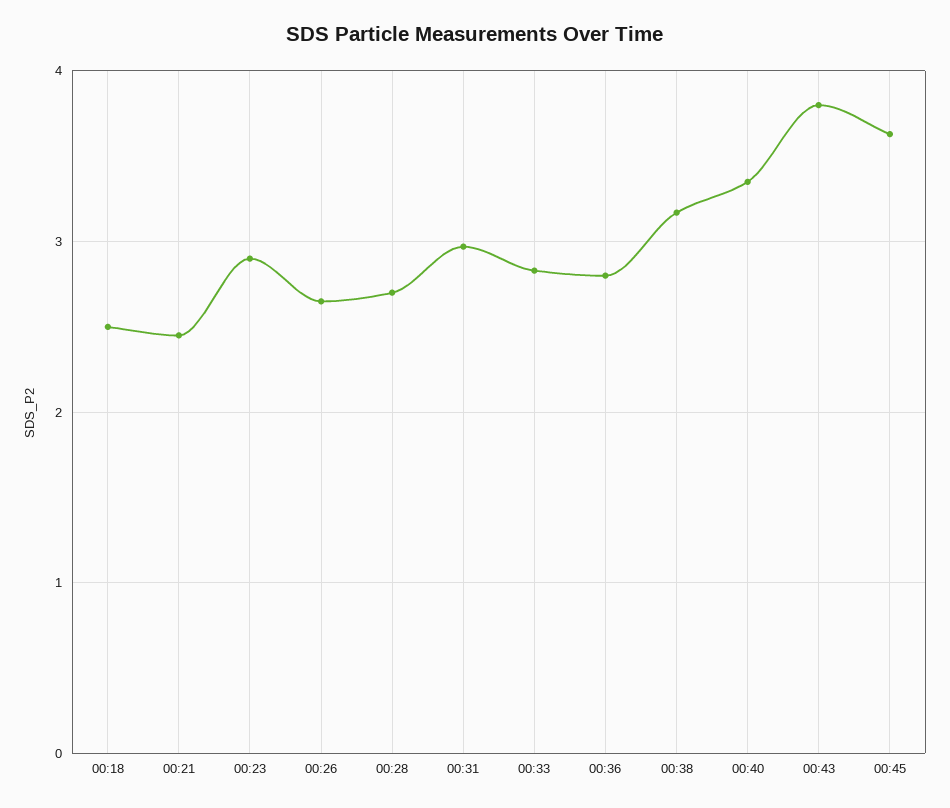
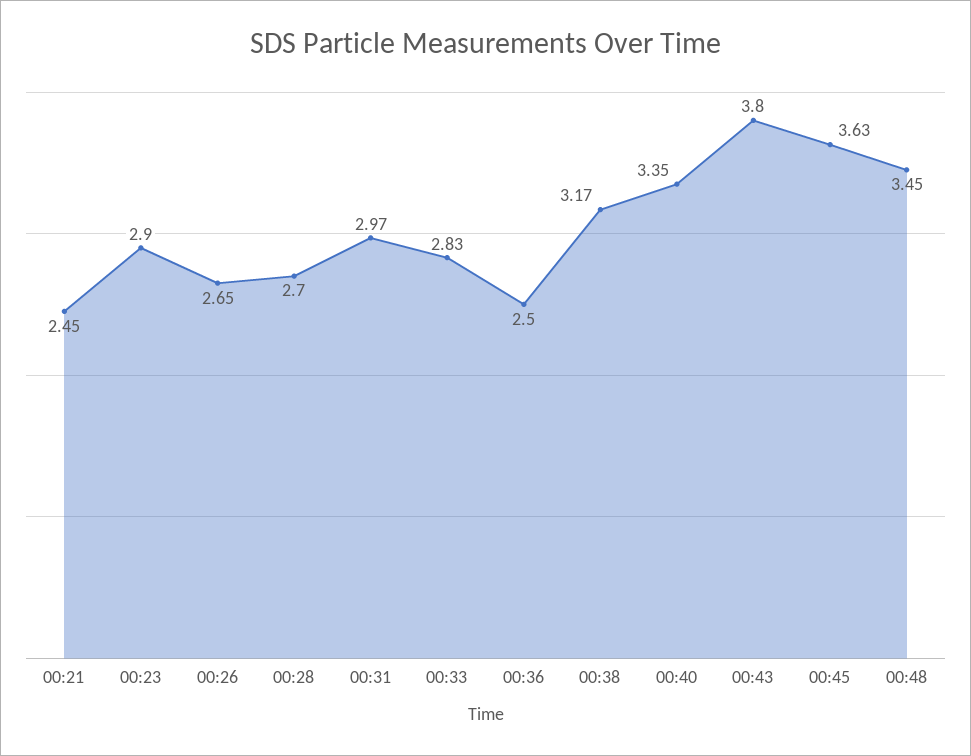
00:18: 2.5 -> none
00:36: 2.8 -> 2.5
00:48: none -> 3.45

